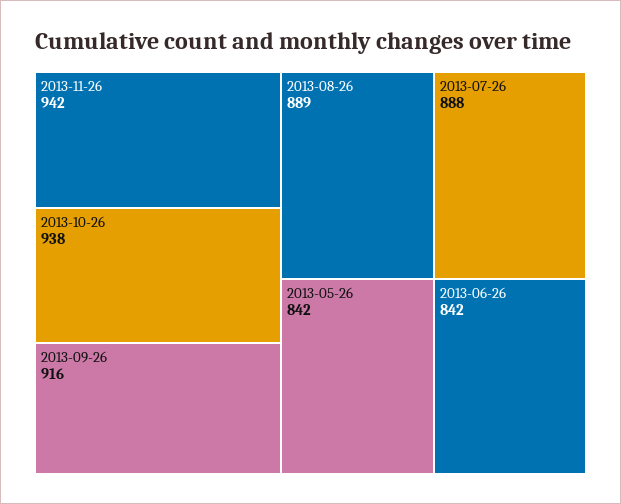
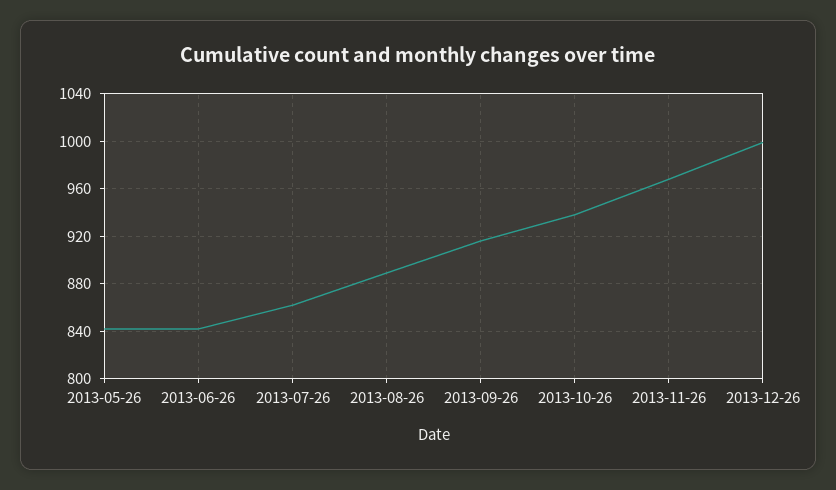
2013-11-26: 942 -> 970
2013-07-26: 888 -> 860
2013-12-26: none -> 1000

